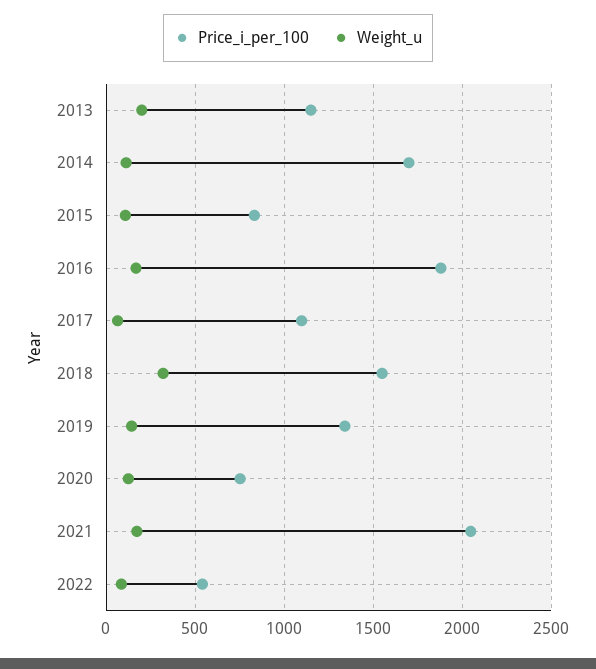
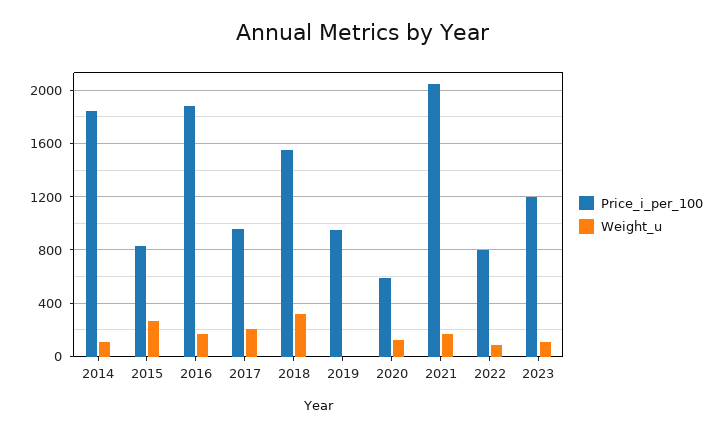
Price_i_per_100, 2013: 1150 -> none
Weight_u, 2013: 200 -> none
Price_i_per_100, 2014: 1700 -> 1850
Weight_u, 2015: 100 -> 250
Price_i_per_100, 2017: 1100 -> 950
Weight_u, 2017: 50 -> 200
Price_i_per_100, 2019: 1350 -> 950
Weight_u, 2019: 150 -> 0
Price_i_per_100, 2020: 750 -> 600
Price_i_per_100, 2022: 550 -> 800
Price_i_per_100, 2023: none -> 1200
Weight_u, 2023: none -> 100

